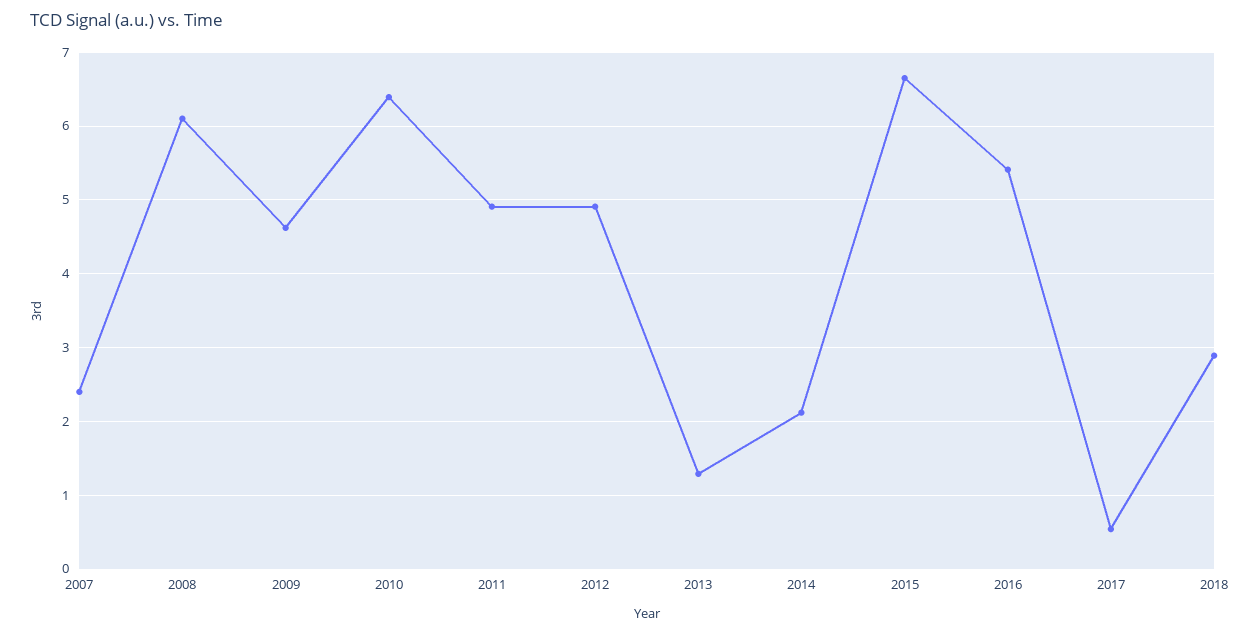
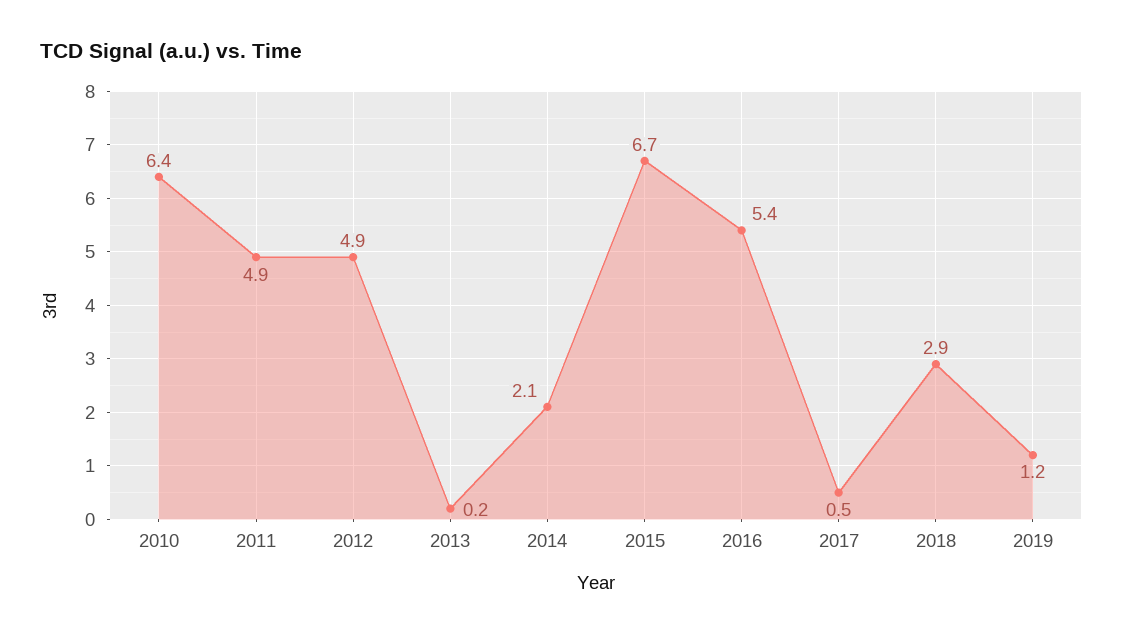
2007: 2.4 -> none
2008: 6.1 -> none
2009: 4.6 -> none
2013: 1.3 -> 0.2
2019: none -> 1.2

